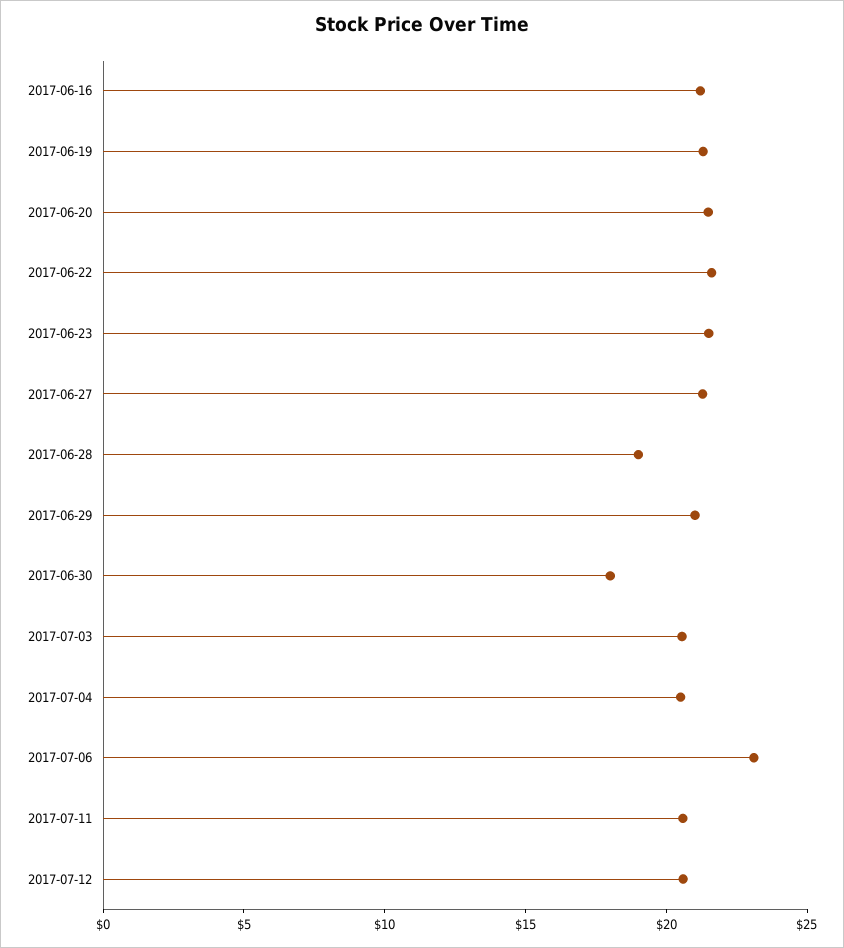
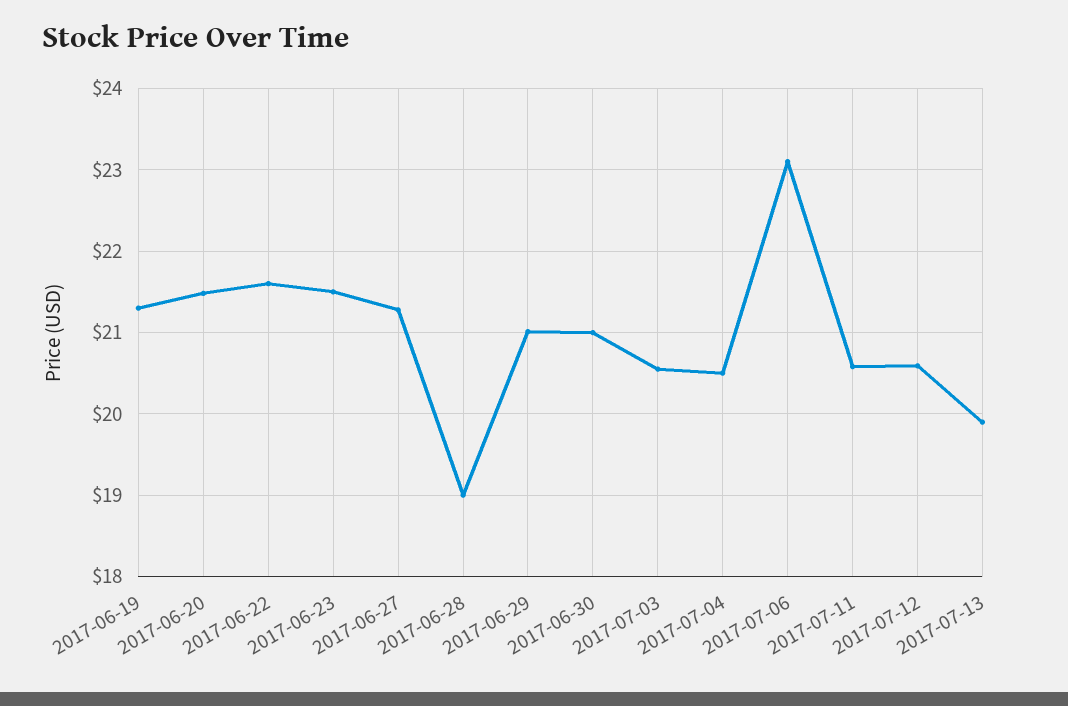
2017-06-16: 21 -> none
2017-06-30: 18 -> 21
2017-07-13: none -> 19.9

